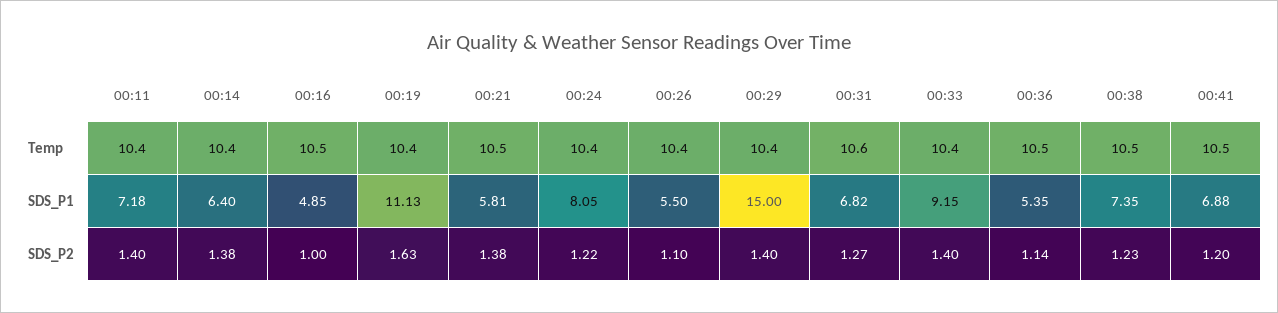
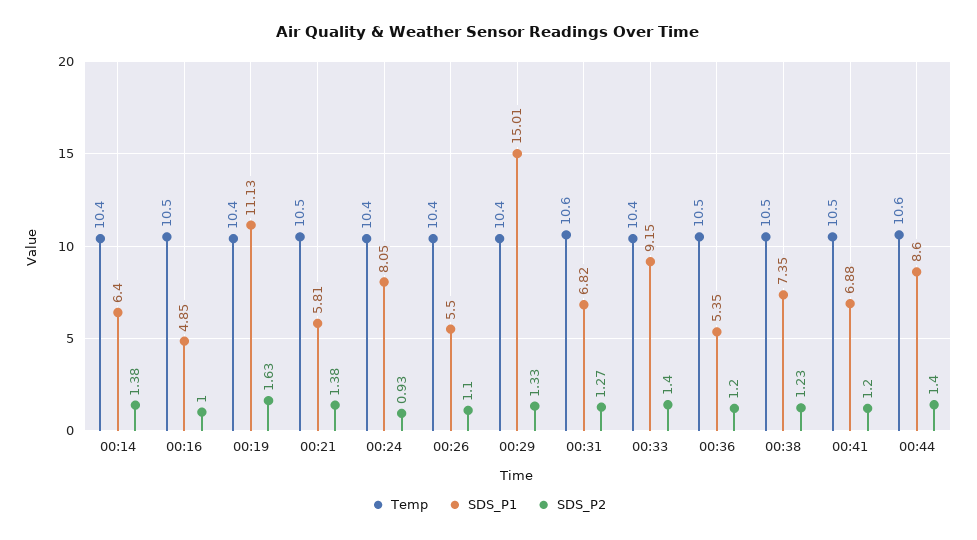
Temp, 00:11: 10.4 -> none
SDS_P1, 00:11: 7.18 -> none
SDS_P1, 00:29: 15 -> 15.01
SDS_P2, 00:11: 1.4 -> none
SDS_P2, 00:24: 1.22 -> 0.93
SDS_P2, 00:29: 1.4 -> 1.33
SDS_P2, 00:36: 1.14 -> 1.2
Temp, 00:44: none -> 10.6
SDS_P1, 00:44: none -> 8.6
SDS_P2, 00:44: none -> 1.4

